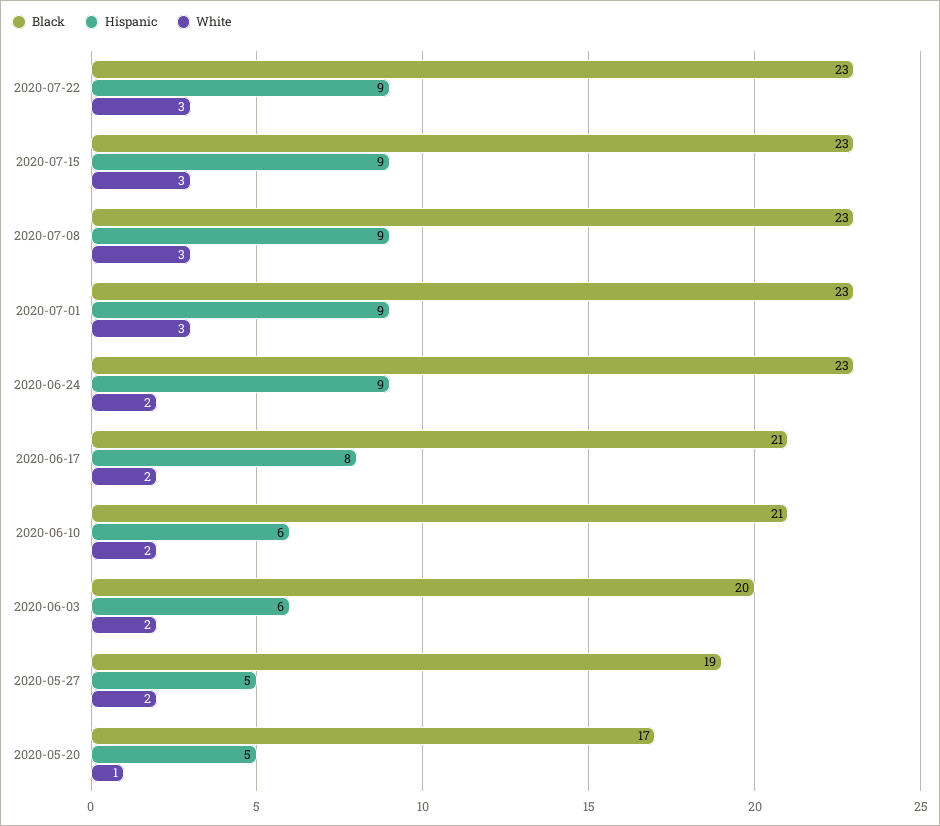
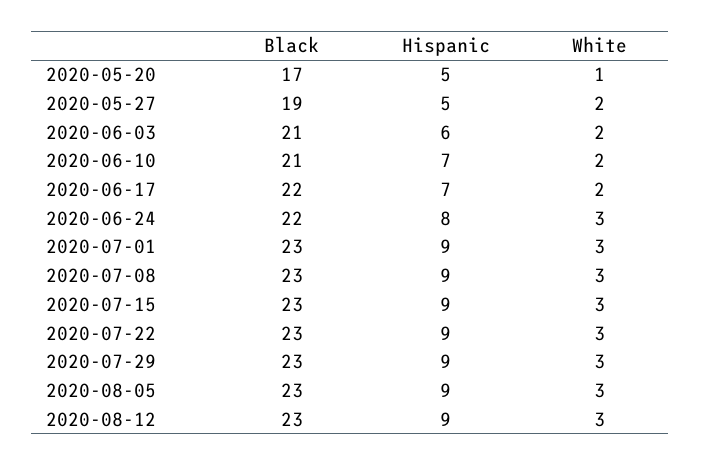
Black, 2020-06-24: 23 -> 22
Hispanic, 2020-06-24: 9 -> 8
White, 2020-06-24: 2 -> 3
Black, 2020-06-17: 21 -> 22
Hispanic, 2020-06-17: 8 -> 7
Hispanic, 2020-06-10: 6 -> 7
Black, 2020-06-03: 20 -> 21
Black, 2020-07-29: none -> 23
Hispanic, 2020-07-29: none -> 9
White, 2020-07-29: none -> 3
Black, 2020-08-05: none -> 23
Hispanic, 2020-08-05: none -> 9
White, 2020-08-05: none -> 3
Black, 2020-08-12: none -> 23
Hispanic, 2020-08-12: none -> 9
White, 2020-08-12: none -> 3

